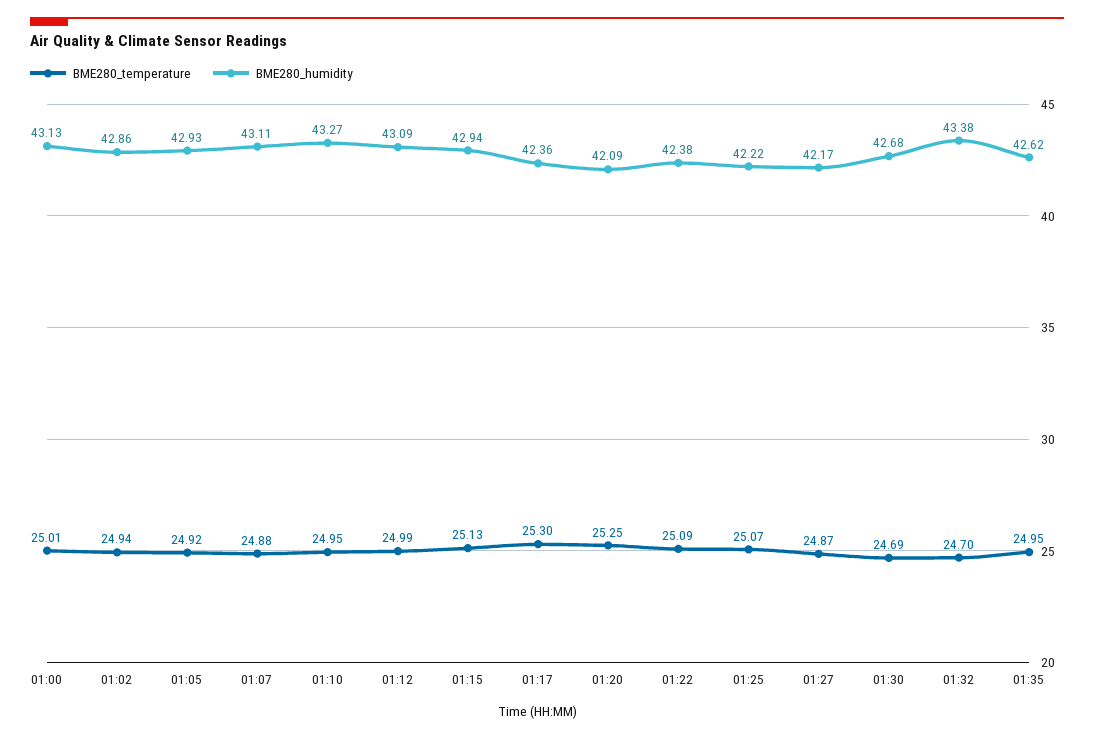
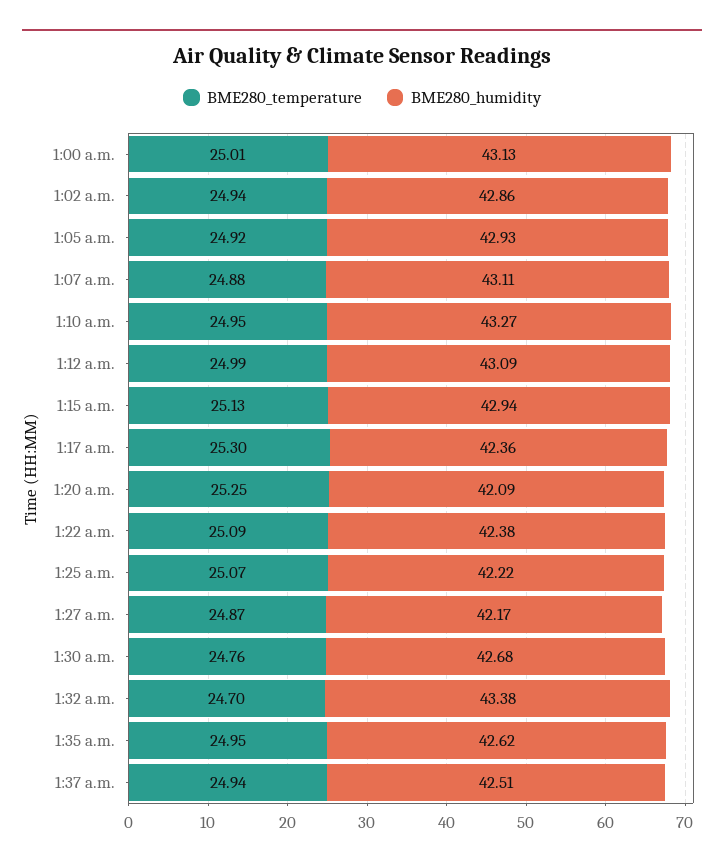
BME280_temperature, 01:30: 24.69 -> 24.76
BME280_temperature, 1:37 a.m.: none -> 24.94
BME280_humidity, 1:37 a.m.: none -> 42.51

